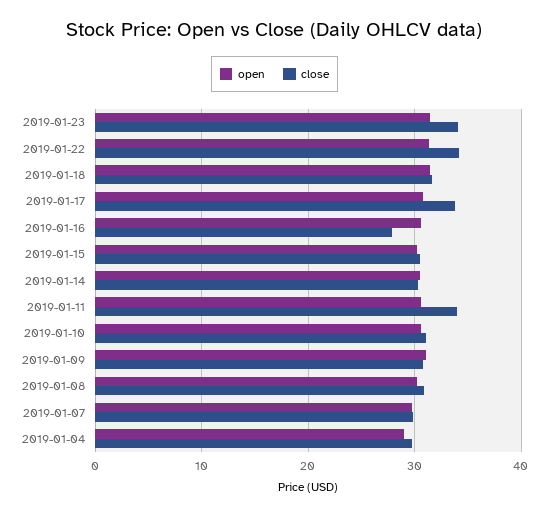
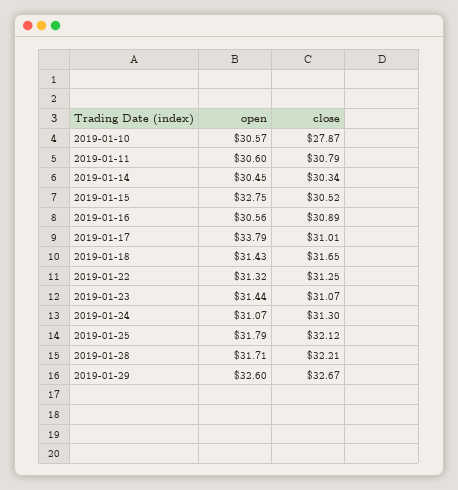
close, 2019-01-23: 34 -> 31.07
close, 2019-01-22: 34 -> 31.25
open, 2019-01-17: 31 -> 33.79
close, 2019-01-17: 34 -> 31.01
close, 2019-01-16: 28 -> 30.89
open, 2019-01-15: 30 -> 32.75
close, 2019-01-11: 34 -> 30.79
close, 2019-01-10: 31 -> 27.87
open, 2019-01-09: 31 -> none
close, 2019-01-09: 31 -> none
open, 2019-01-08: 30 -> none
close, 2019-01-08: 31 -> none
open, 2019-01-07: 30 -> none
close, 2019-01-07: 30 -> none
open, 2019-01-04: 29 -> none
close, 2019-01-04: 30 -> none
open, 2019-01-24: none -> 31.07
close, 2019-01-24: none -> 31.3
open, 2019-01-25: none -> 31.79
close, 2019-01-25: none -> 32.12
open, 2019-01-28: none -> 31.71
close, 2019-01-28: none -> 32.21
open, 2019-01-29: none -> 32.6
close, 2019-01-29: none -> 32.67

